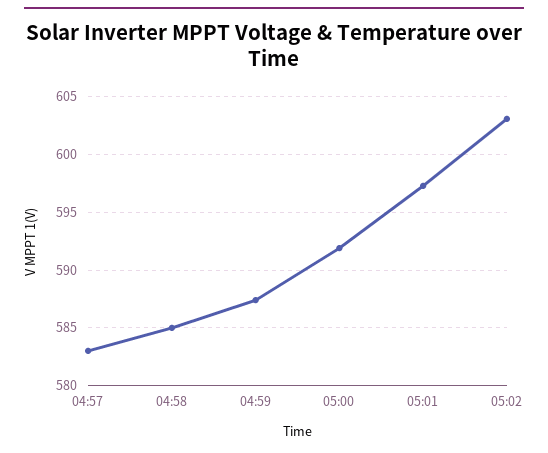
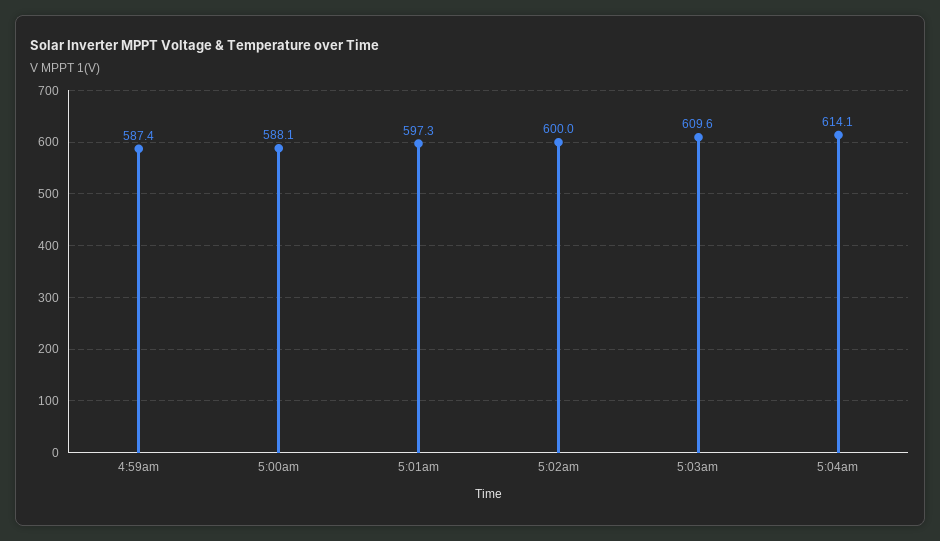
04:57: 583 -> none
04:58: 585 -> none
05:00: 592 -> 588.1
05:02: 603 -> 600
5:03am: none -> 609.6
5:04am: none -> 614.1

